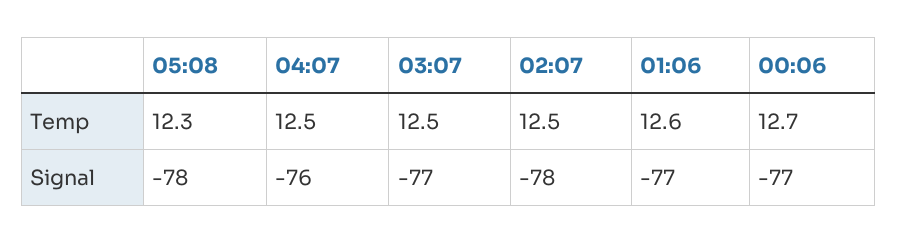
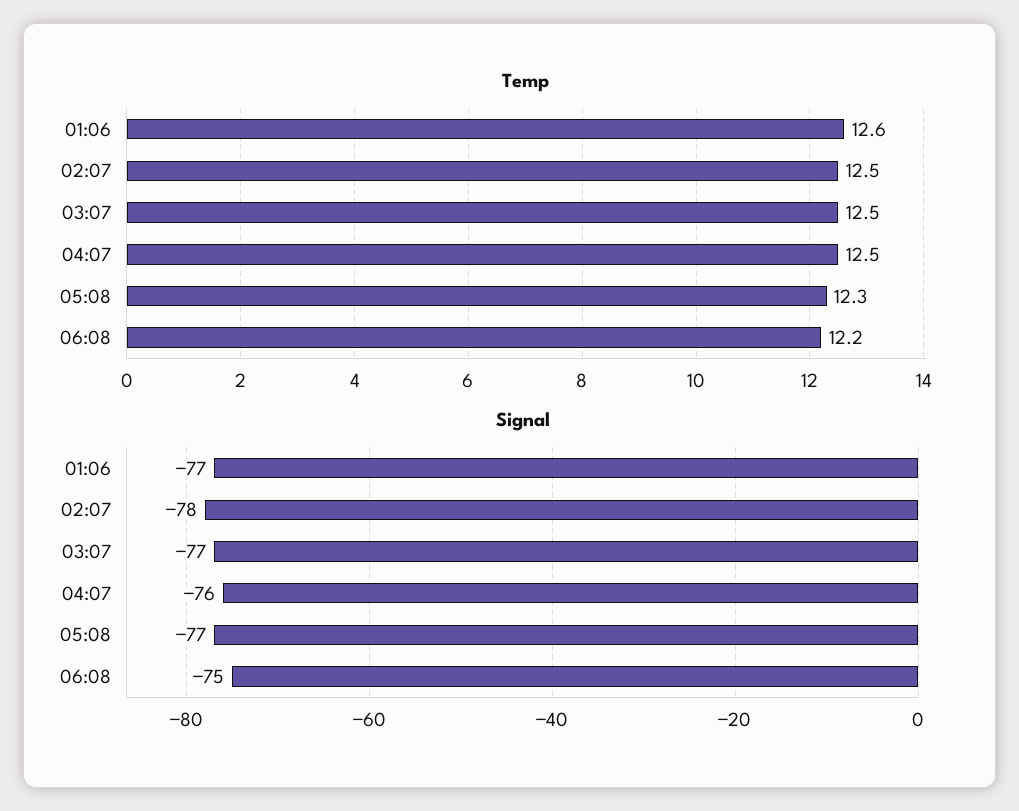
Temp, 00:06: 12.7 -> none
Signal, 05:08: -78 -> -77
Signal, 00:06: -77 -> none
Temp, 06:08: none -> 12.2
Signal, 06:08: none -> -75

